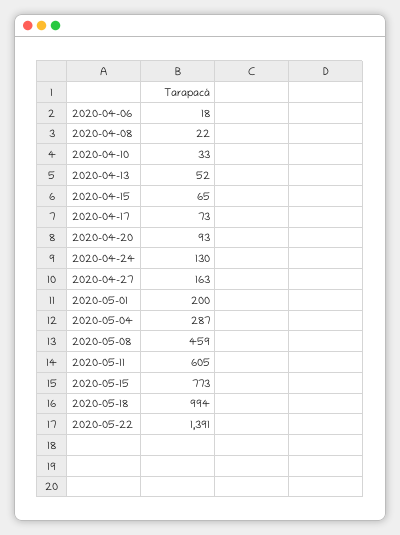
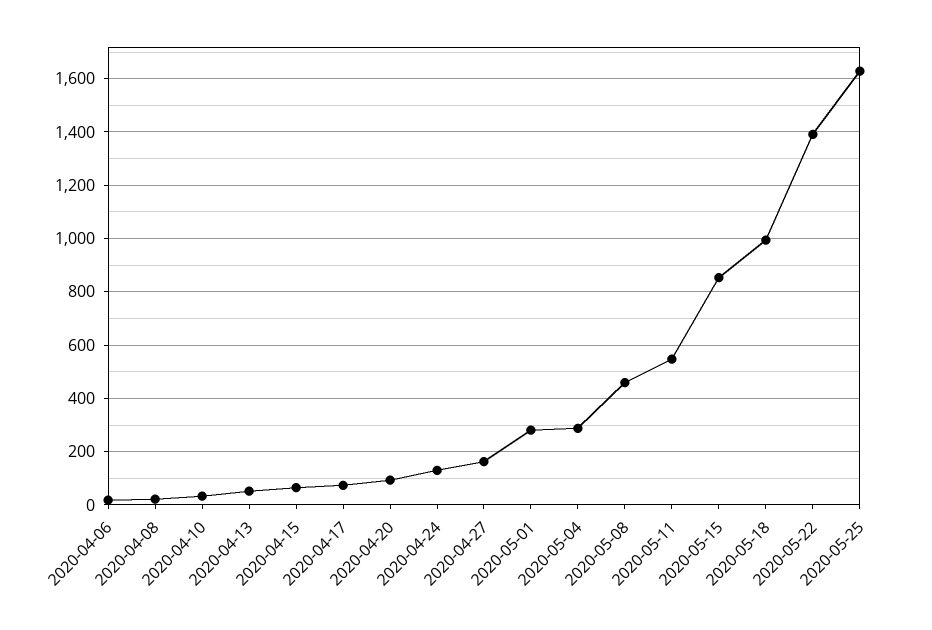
2020-05-01: 200 -> 275
2020-05-11: 605 -> 550
2020-05-15: 773 -> 850
2020-05-25: none -> 1625

